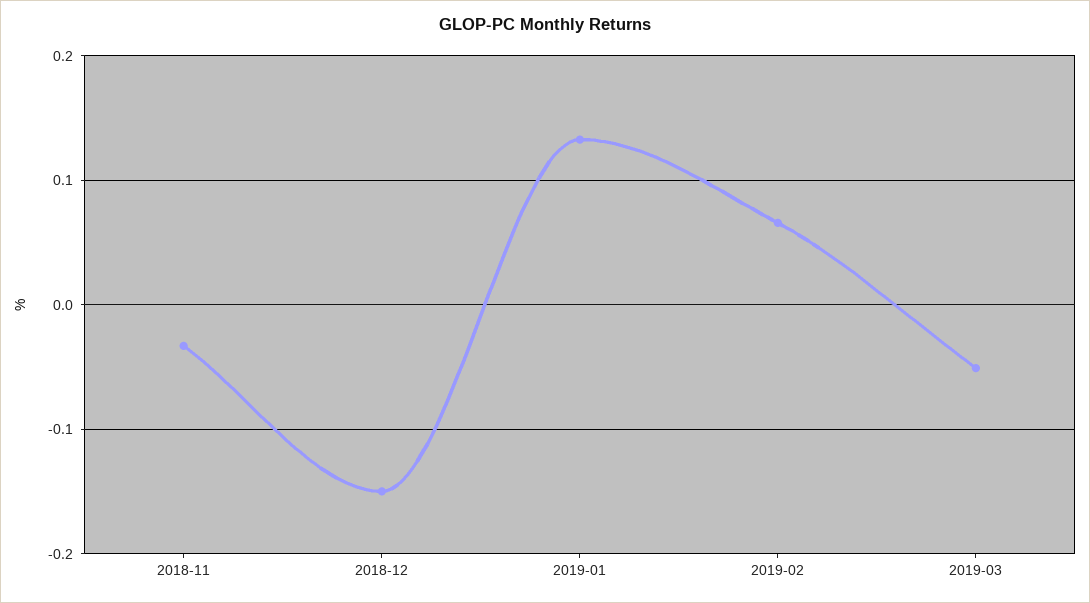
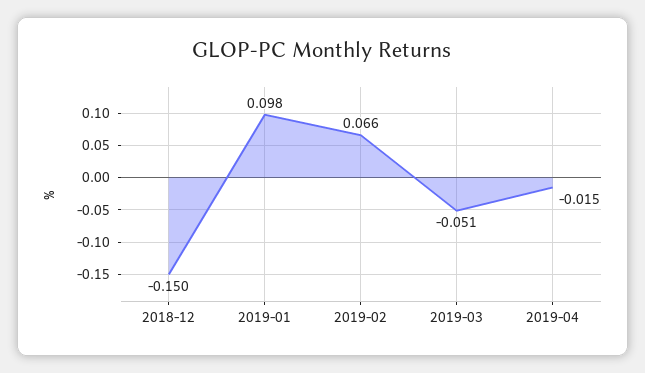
2018-11: -0.03 -> none
2019-01: 0.13 -> 0.098
2019-04: none -> -0.015

